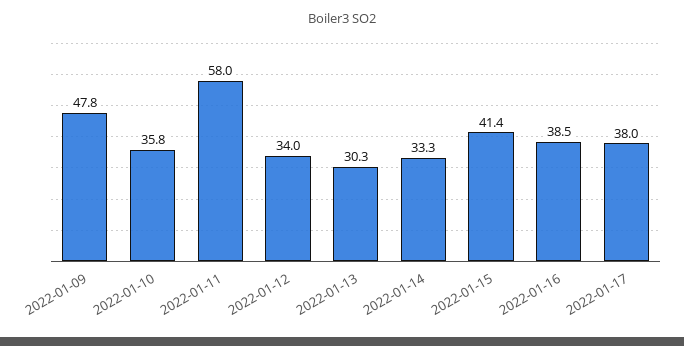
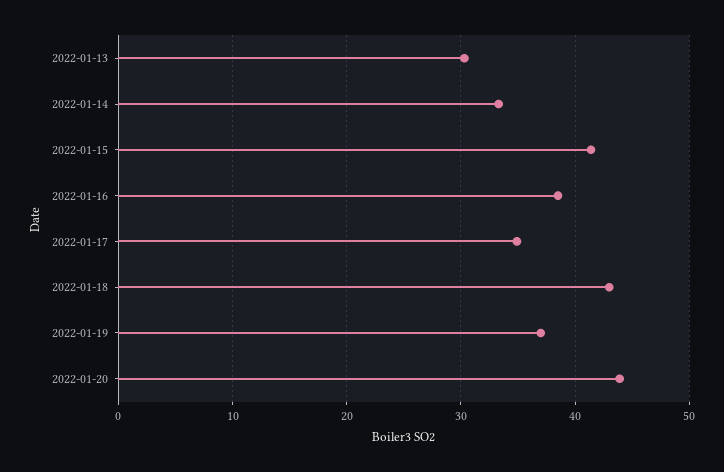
2022-01-09: 47.8 -> none
2022-01-10: 35.8 -> none
2022-01-11: 58 -> none
2022-01-12: 34 -> none
2022-01-17: 38 -> 35
2022-01-18: none -> 43
2022-01-19: none -> 37
2022-01-20: none -> 44

